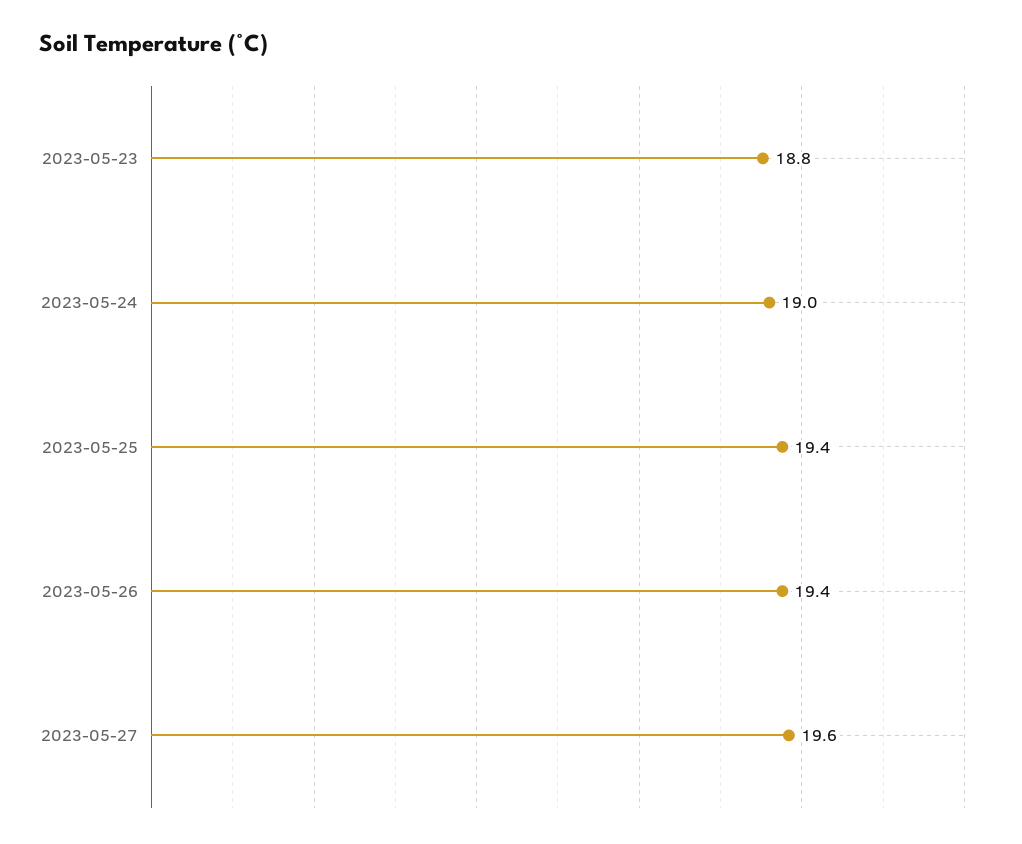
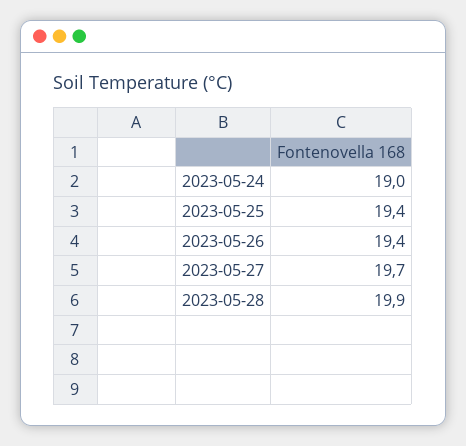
2023-05-23: 18.8 -> none
2023-05-27: 19.6 -> 19.7
2023-05-28: none -> 19.9

